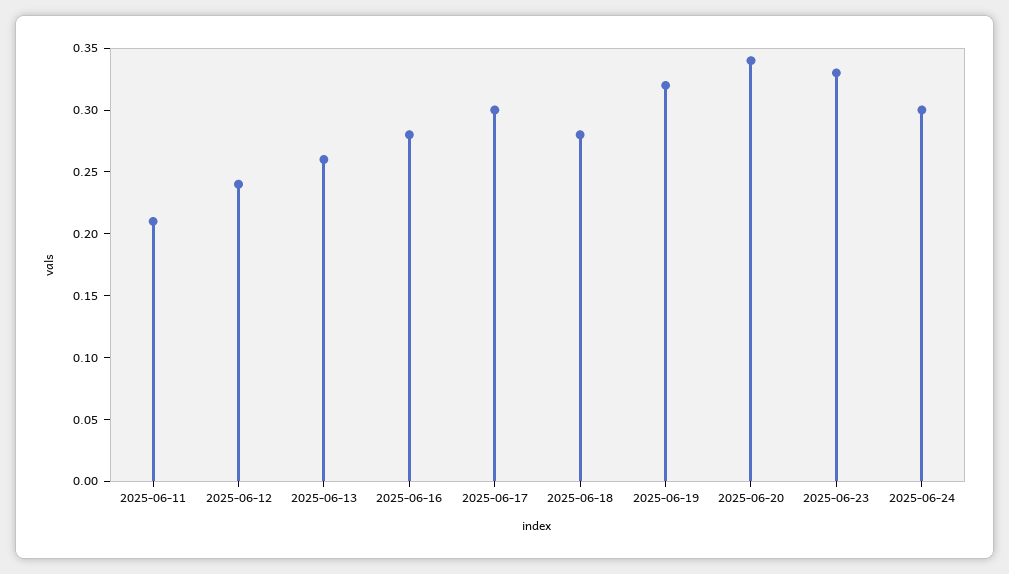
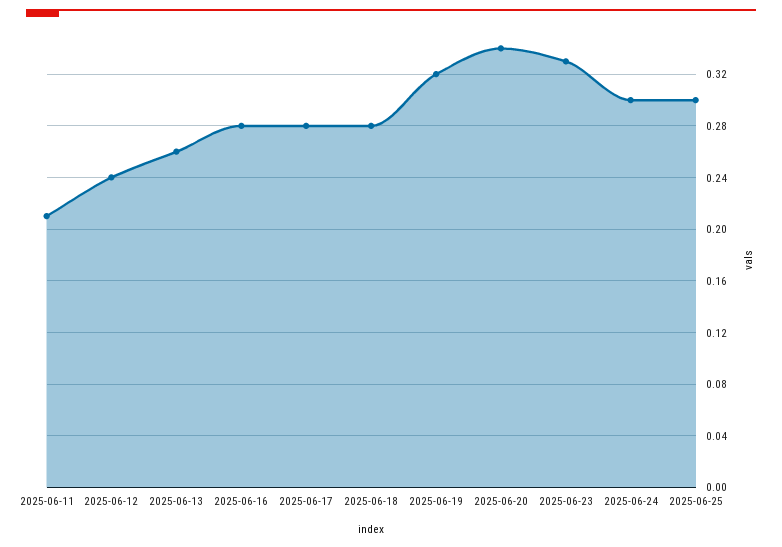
2025-06-17: 0.3 -> 0.28
2025-06-25: none -> 0.3

